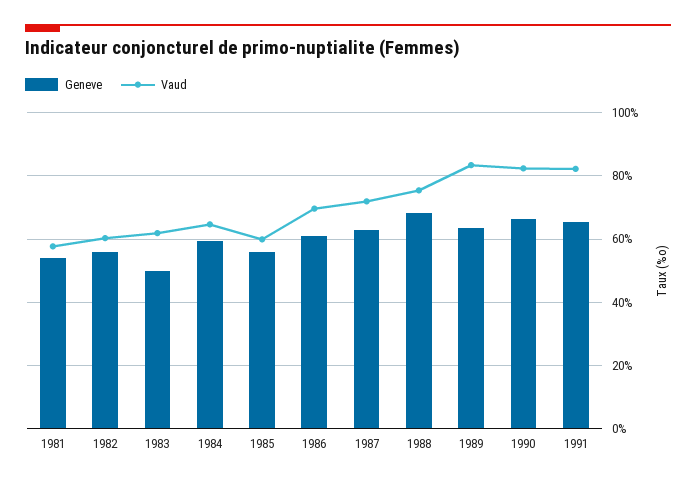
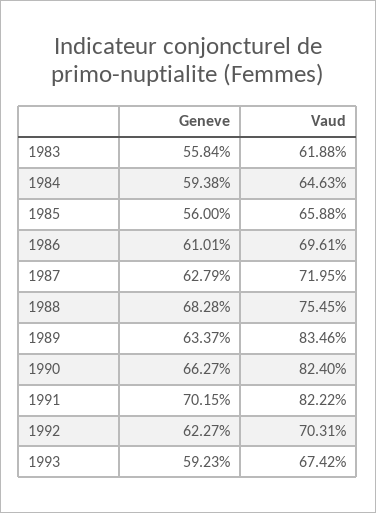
Geneve, 1981: 54 -> none
Vaud, 1981: 58 -> none
Geneve, 1982: 56 -> none
Vaud, 1982: 60 -> none
Geneve, 1983: 50 -> 55.84
Vaud, 1985: 60 -> 65.88
Geneve, 1991: 66 -> 70.15
Geneve, 1992: none -> 62.27
Vaud, 1992: none -> 70.31
Geneve, 1993: none -> 59.23
Vaud, 1993: none -> 67.42

